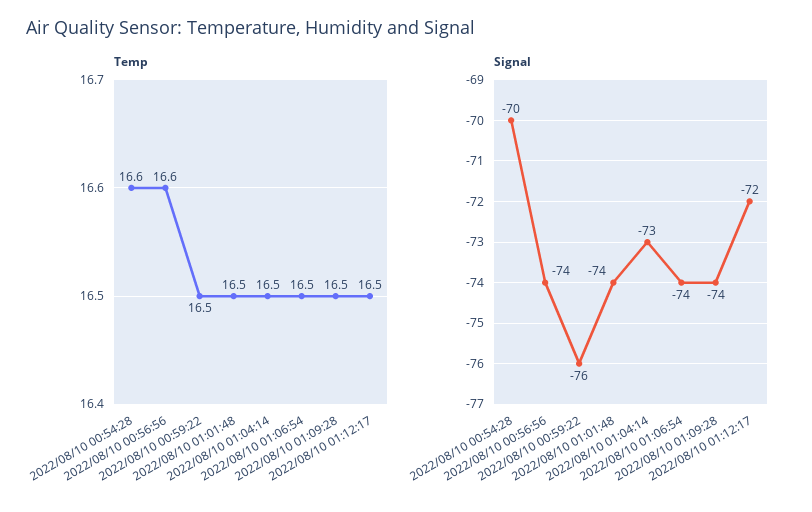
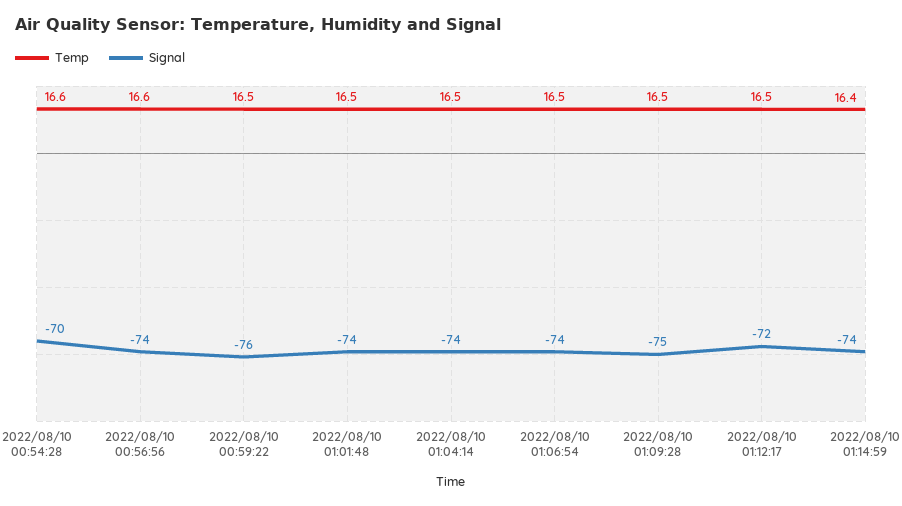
Signal, 2022/08/10 01:04:14: -73 -> -74
Signal, 2022/08/10 01:09:28: -74 -> -75
Temp, 2022/08/10 01:14:59: none -> 16.4
Signal, 2022/08/10 01:14:59: none -> -74

